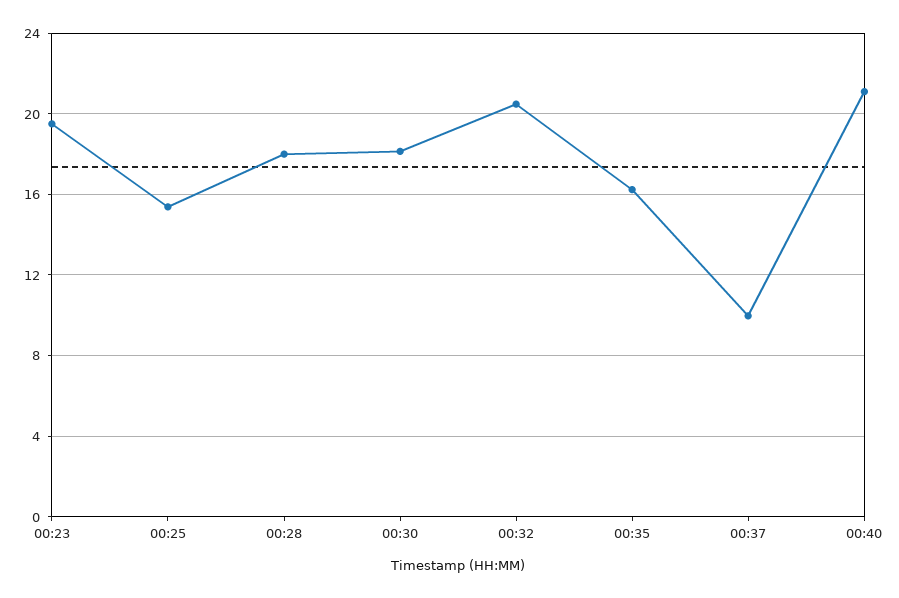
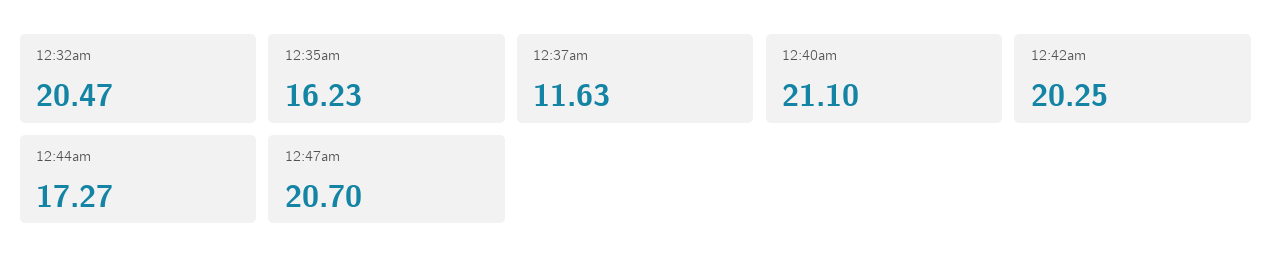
00:23: 19.5 -> none
00:25: 15.5 -> none
00:28: 18 -> none
00:30: 18 -> none
00:37: 10 -> 11.63
12:42am: none -> 20.25
12:44am: none -> 17.27
12:47am: none -> 20.7

